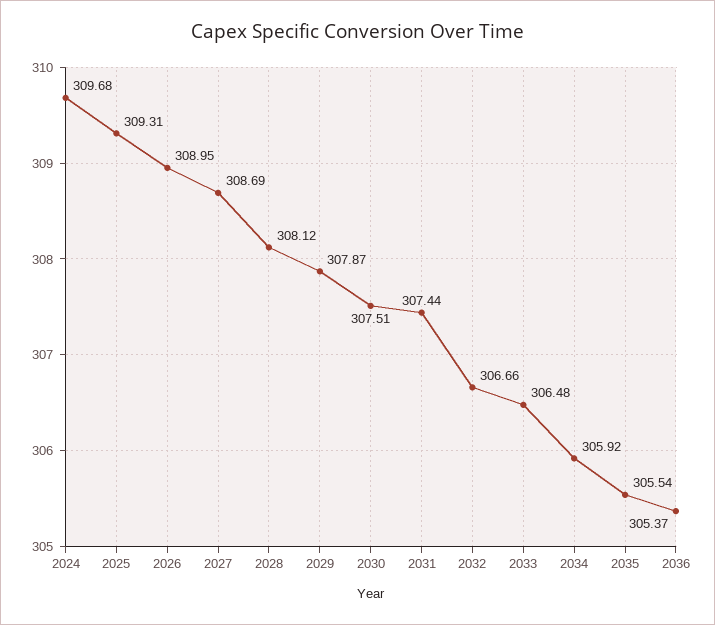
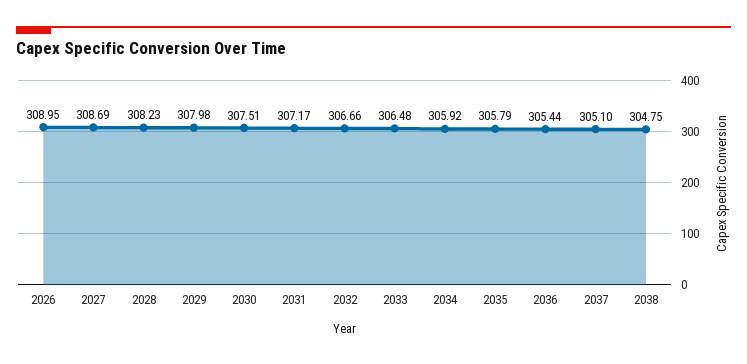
2024: 309.68 -> none
2025: 309.31 -> none
2028: 308.12 -> 308.23
2029: 307.87 -> 307.98
2031: 307.44 -> 307.17
2035: 305.54 -> 305.79
2036: 305.37 -> 305.44
2037: none -> 305.1
2038: none -> 304.75

